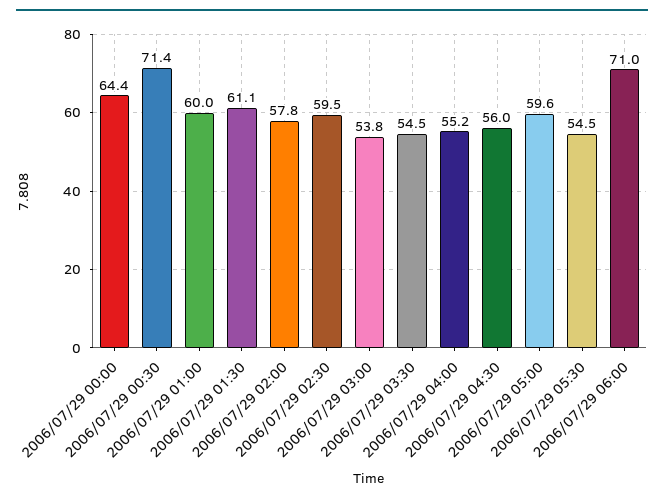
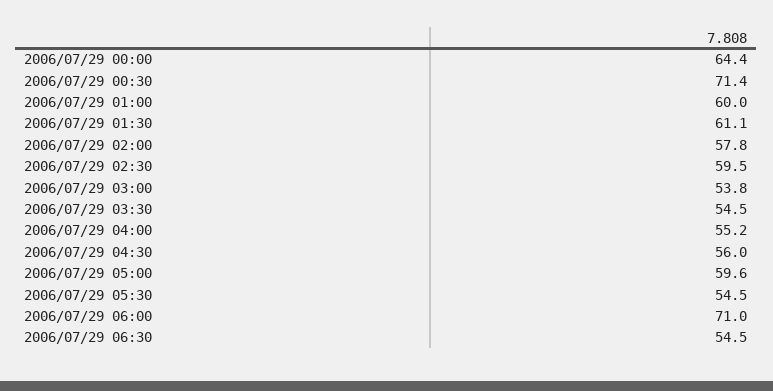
2006/07/29 06:30: none -> 54.5

